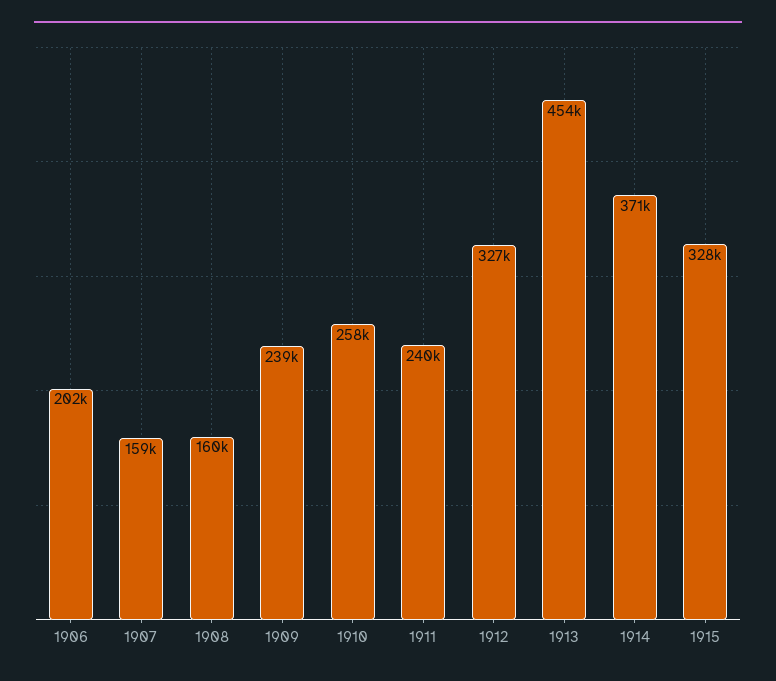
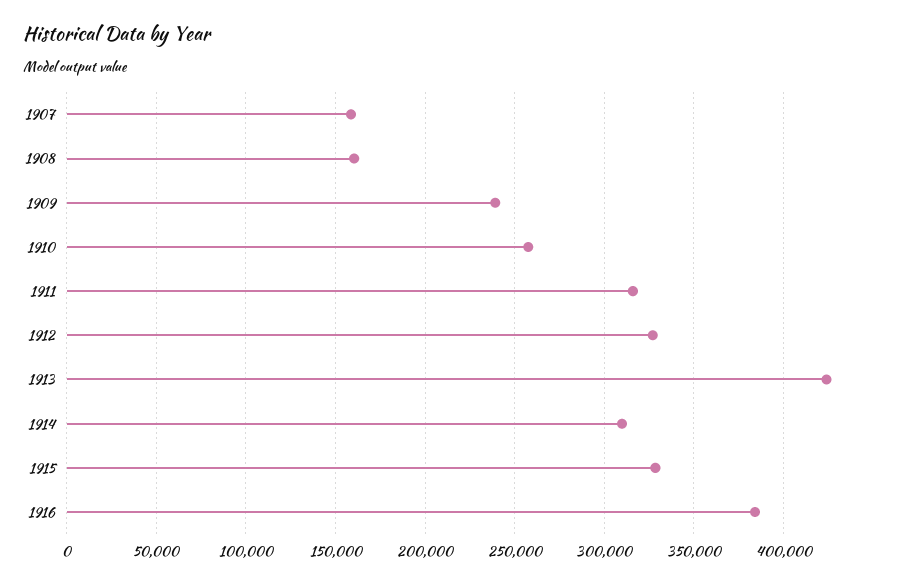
1906: 202000 -> none
1911: 240000 -> 315000
1913: 454000 -> 425000
1914: 371000 -> 310000
1916: none -> 385000

